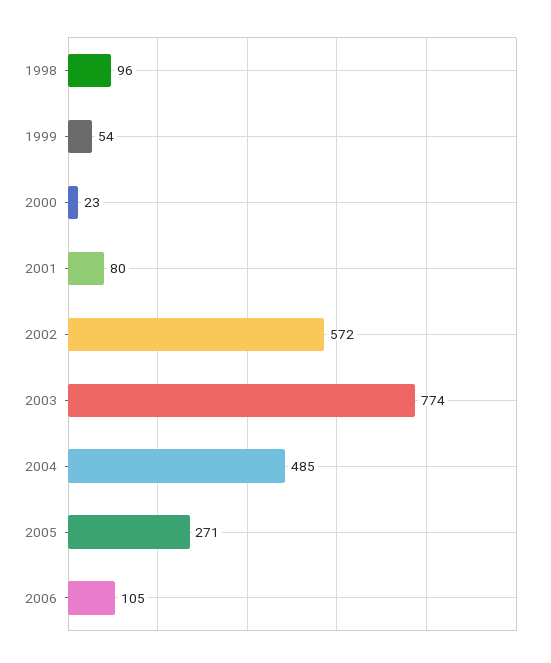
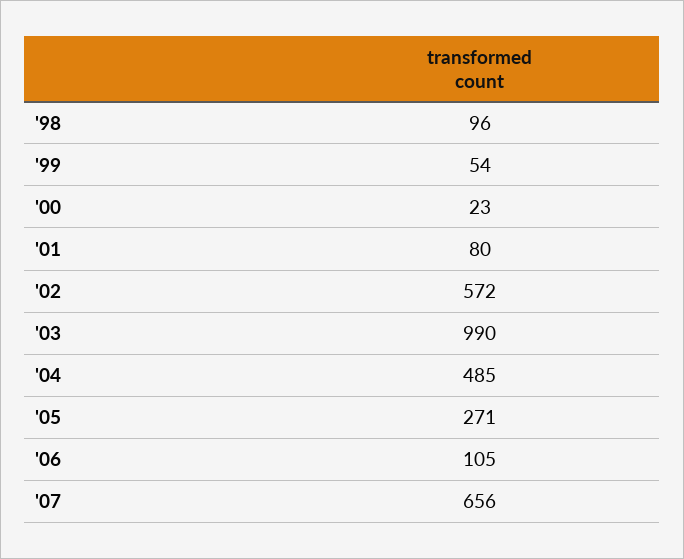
2003: 774 -> 990
'07: none -> 656

